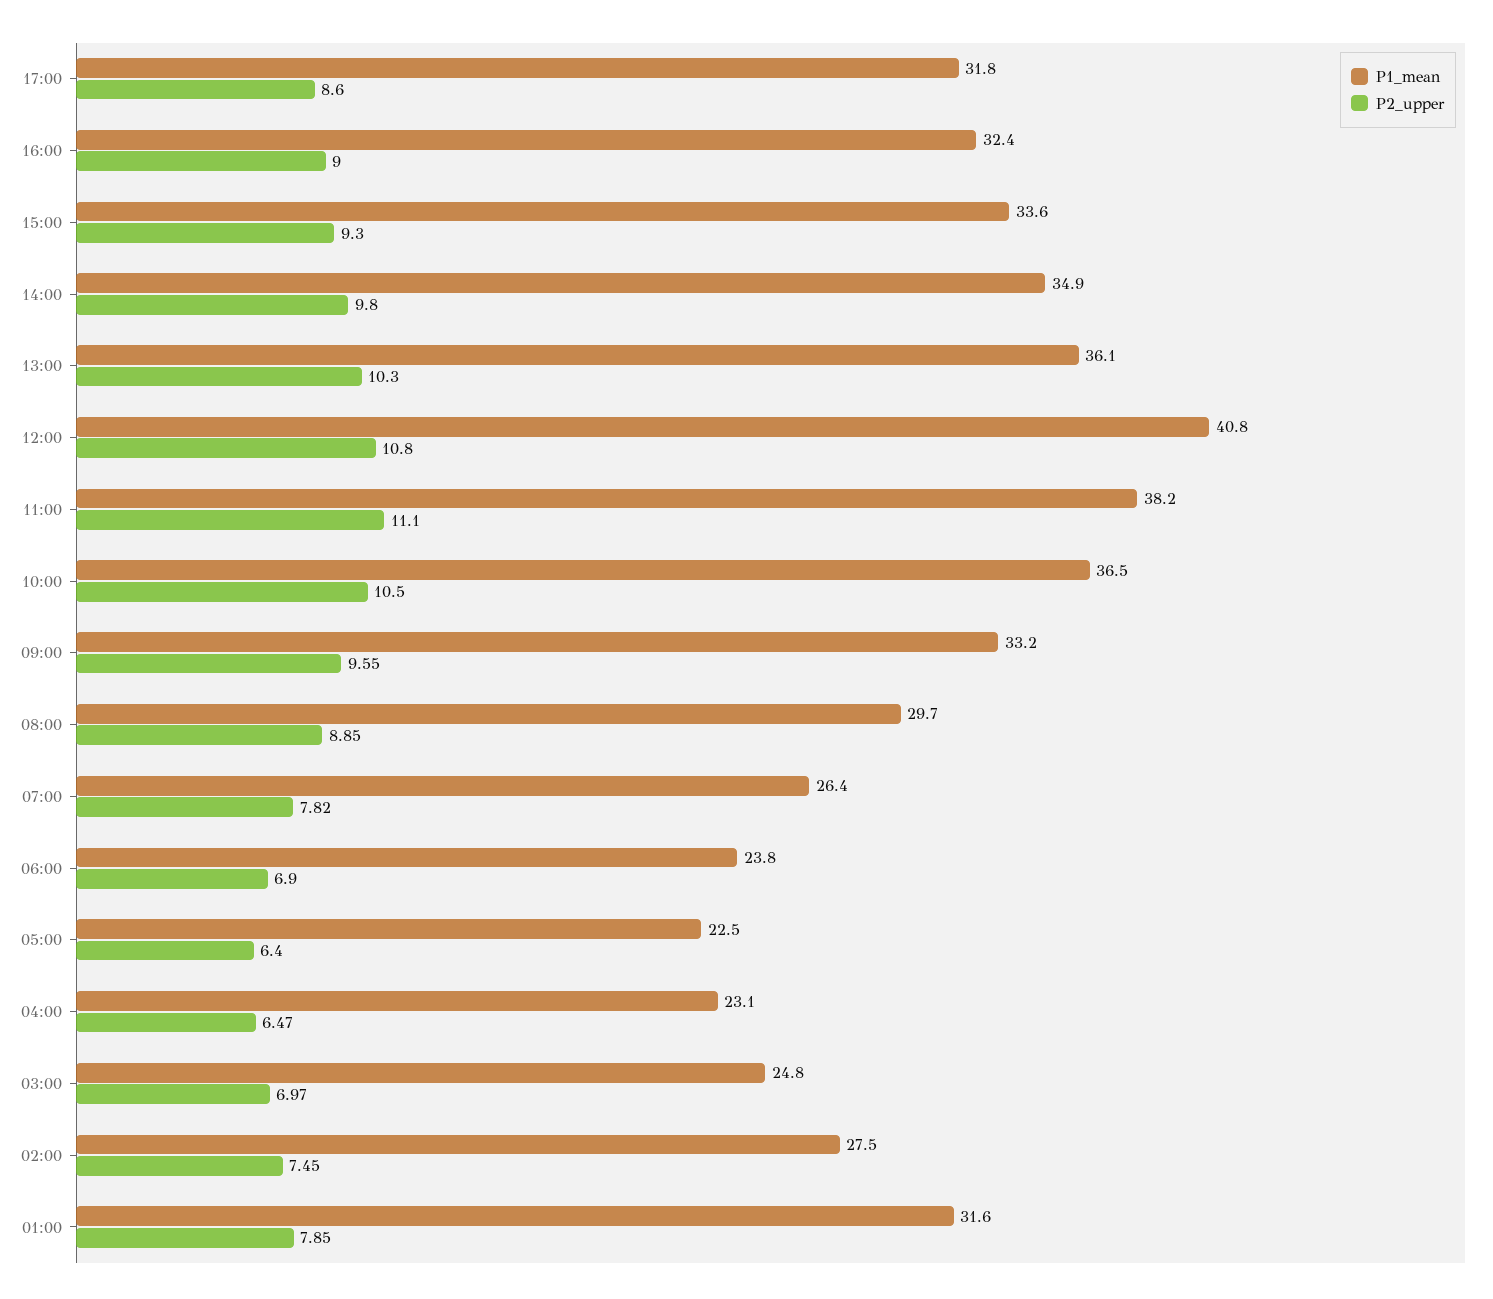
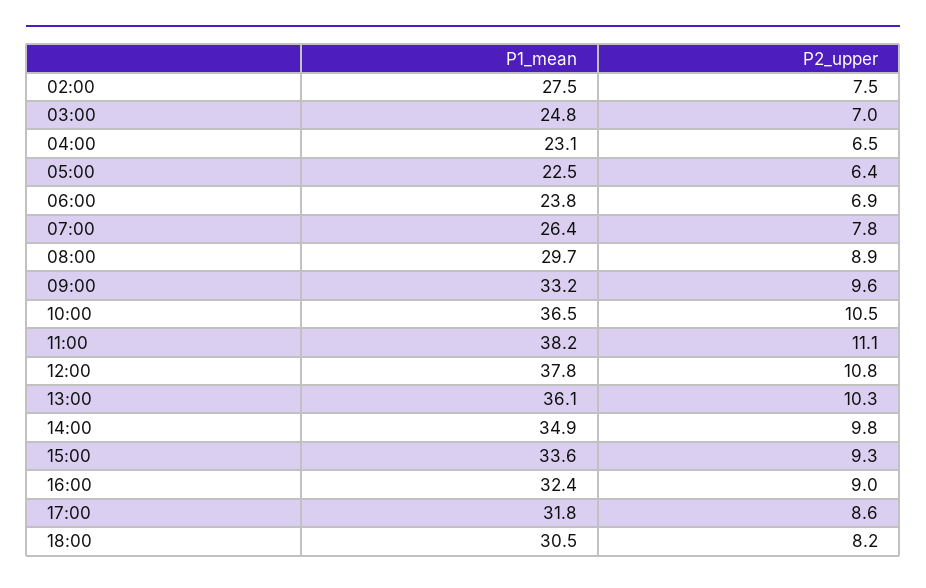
P1_mean, 12:00: 40.8 -> 37.8
P1_mean, 01:00: 31.6 -> none
P2_upper, 01:00: 7.85 -> none
P1_mean, 18:00: none -> 30.5
P2_upper, 18:00: none -> 8.2

